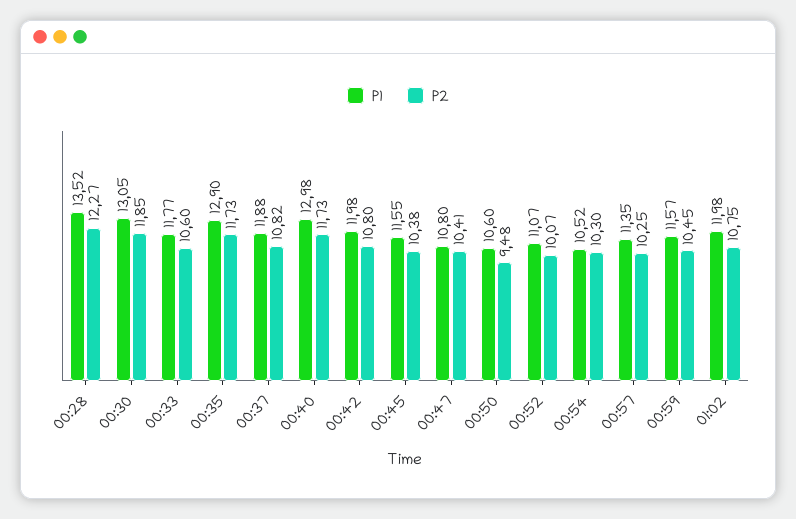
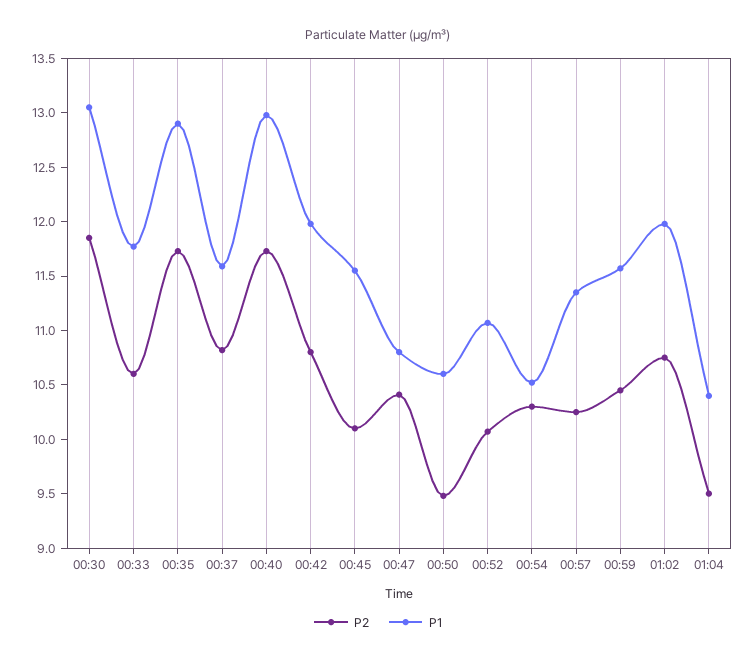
P1, 00:28: 13.52 -> none
P2, 00:28: 12.27 -> none
P1, 00:37: 11.88 -> 11.6
P2, 00:45: 10.38 -> 10.1
P2, 01:04: none -> 9.5
P1, 01:04: none -> 10.4

